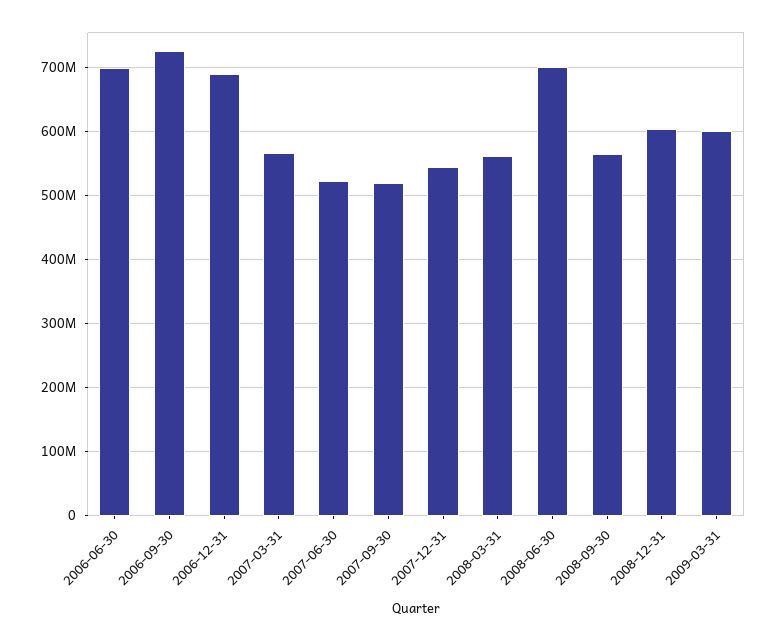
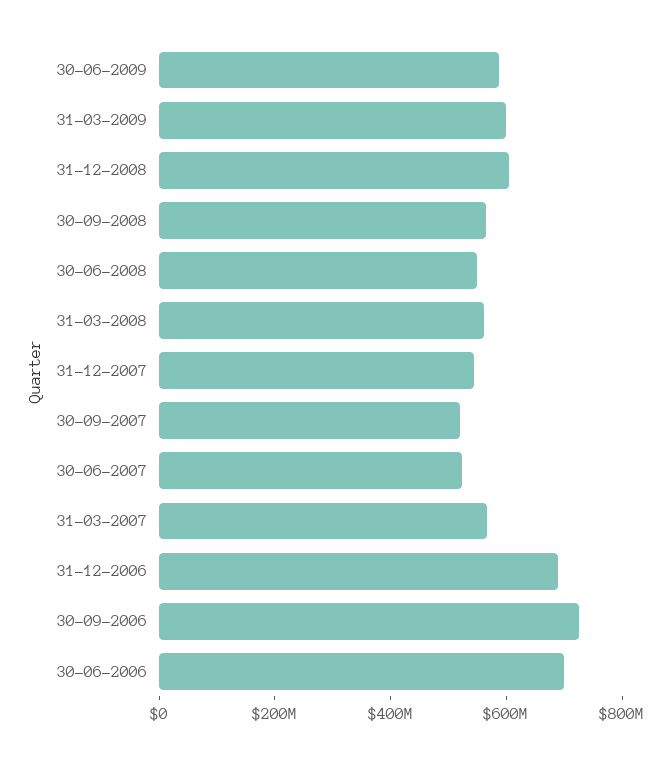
2008-06-30: 700000000 -> 550000000
30-06-2009: none -> 600000000

